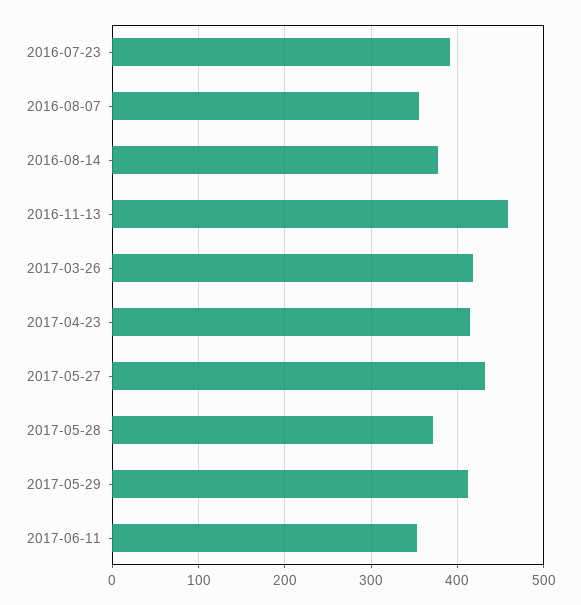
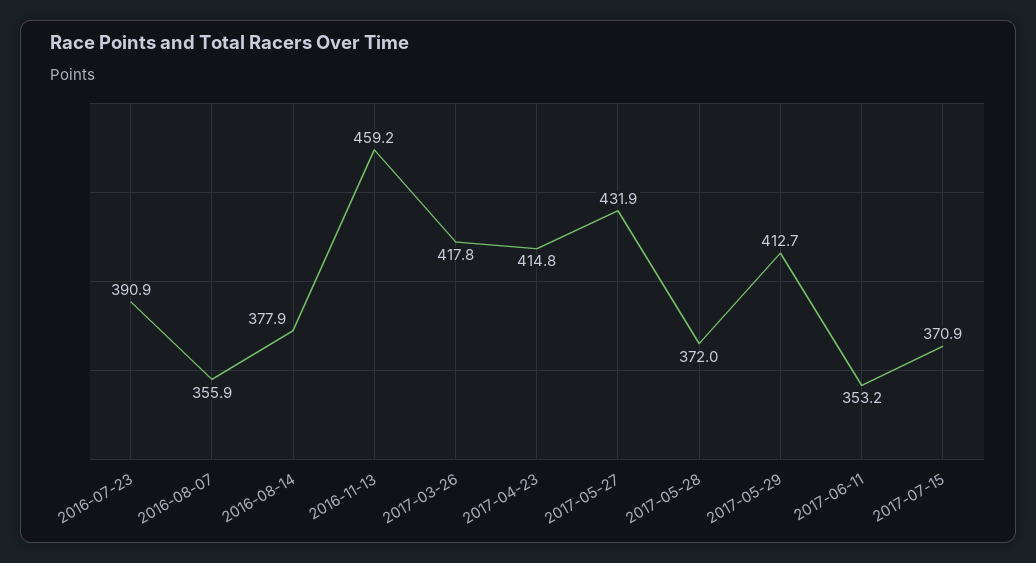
2017-07-15: none -> 370.9

